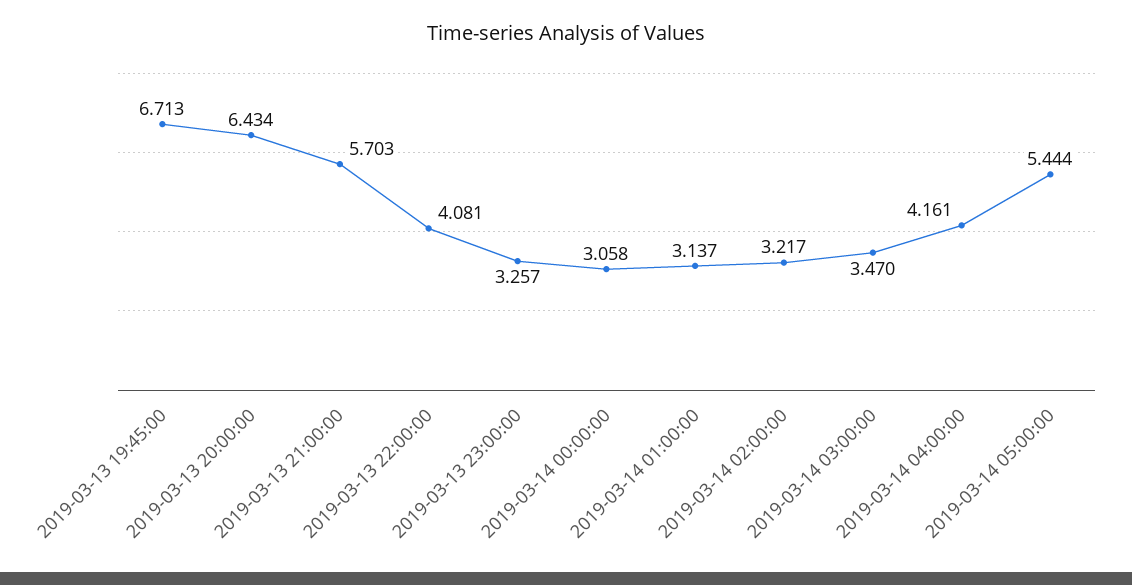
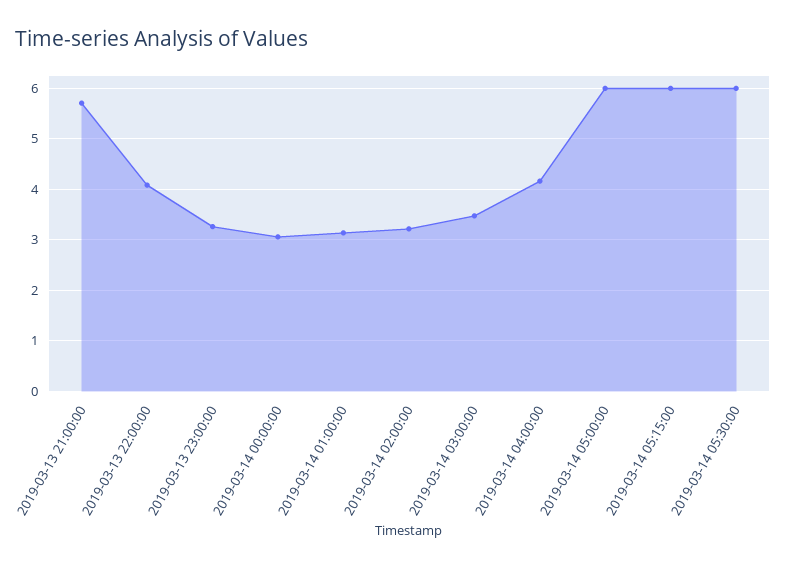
2019-03-13 19:45:00: 6.713 -> none
2019-03-13 20:00:00: 6.434 -> none
2019-03-14 05:00:00: 5.444 -> 6
2019-03-14 05:15:00: none -> 6
2019-03-14 05:30:00: none -> 6

